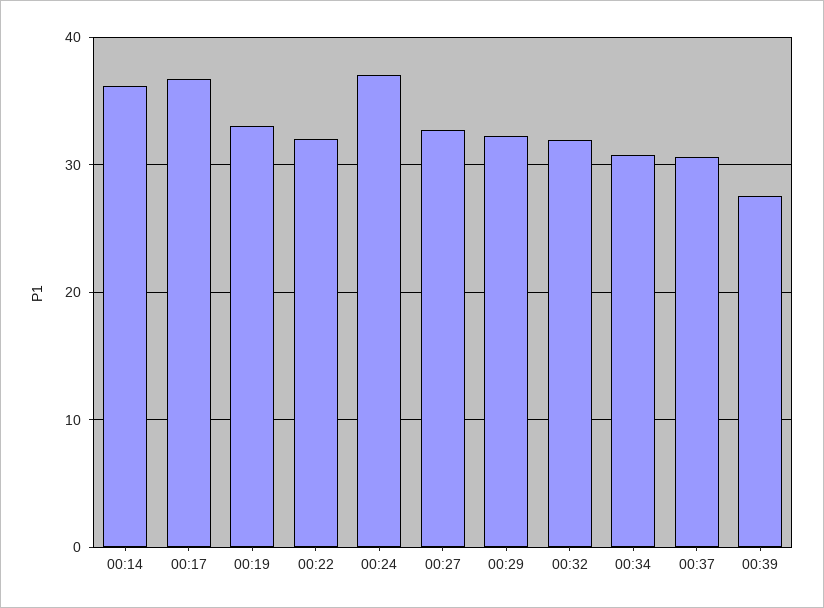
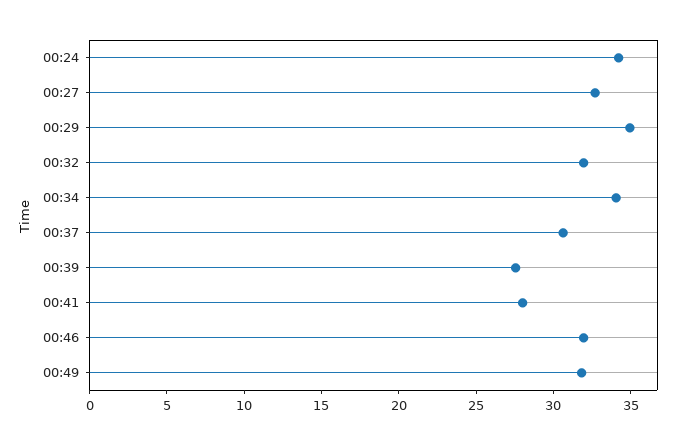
00:14: 36 -> none
00:17: 37 -> none
00:19: 33 -> none
00:22: 32 -> none
00:24: 37 -> 34
00:29: 32 -> 35
00:34: 31 -> 34
00:41: none -> 28
00:46: none -> 32
00:49: none -> 32

